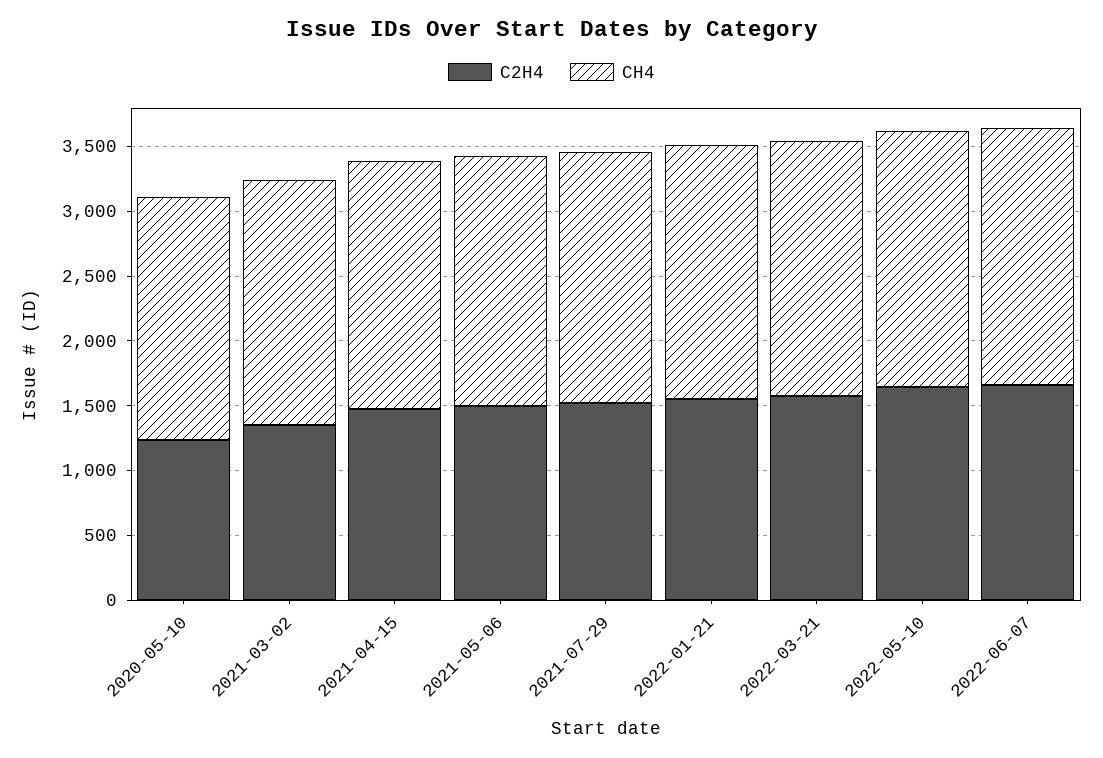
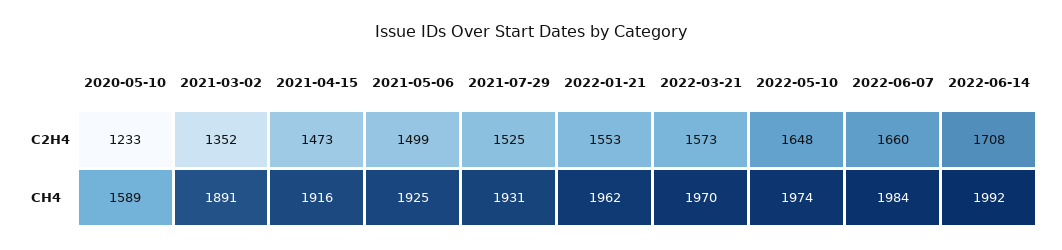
CH4, 2020-05-10: 1900 -> 1589
C2H4, 2022-06-14: none -> 1708
CH4, 2022-06-14: none -> 1992

